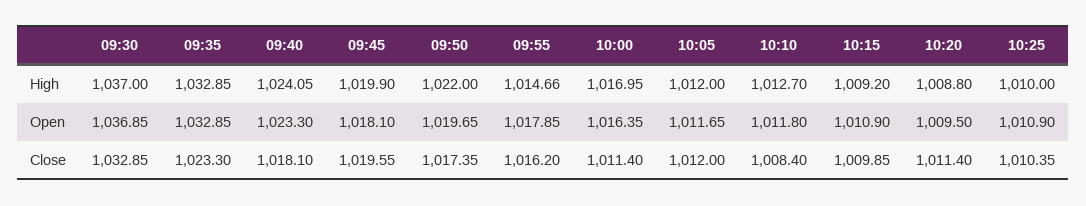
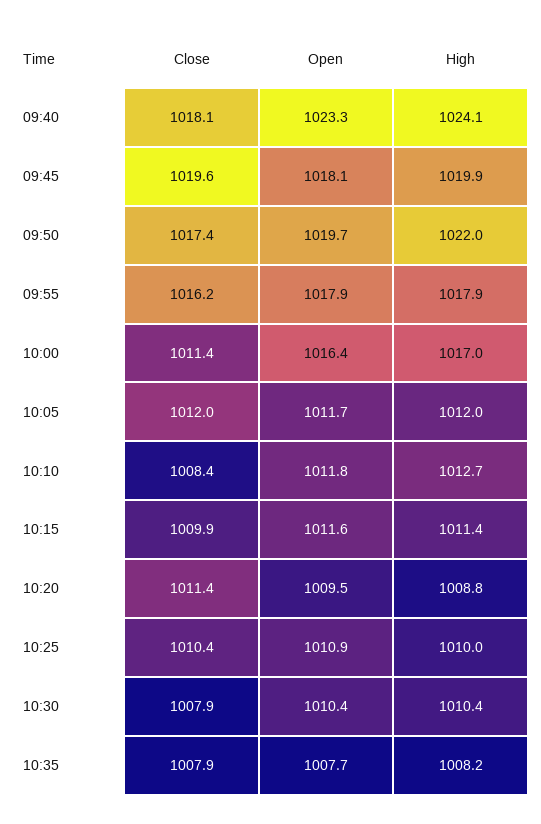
09:30, High: 1037 -> none
09:35, High: 1032.85 -> none
09:55, High: 1014.66 -> 1017.9
10:15, High: 1009.2 -> 1011.4
09:30, Open: 1036.85 -> none
09:35, Open: 1032.85 -> none
10:15, Open: 1010.9 -> 1011.6
09:30, Close: 1032.85 -> none
09:35, Close: 1023.3 -> none
10:30, Close: none -> 1007.9
10:30, Open: none -> 1010.4
10:30, High: none -> 1010.4
10:35, Close: none -> 1007.9
10:35, Open: none -> 1007.7
10:35, High: none -> 1008.2

